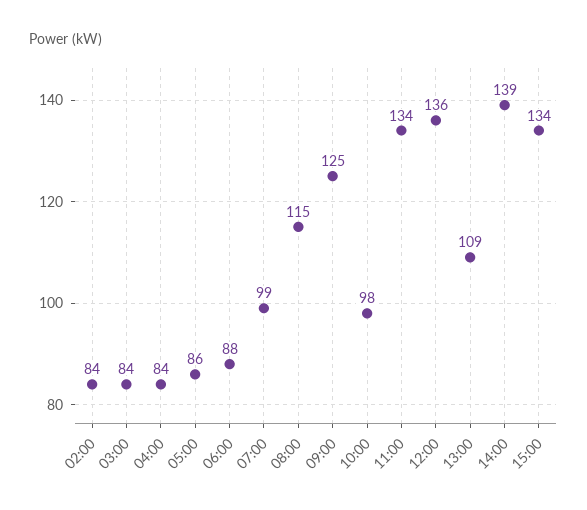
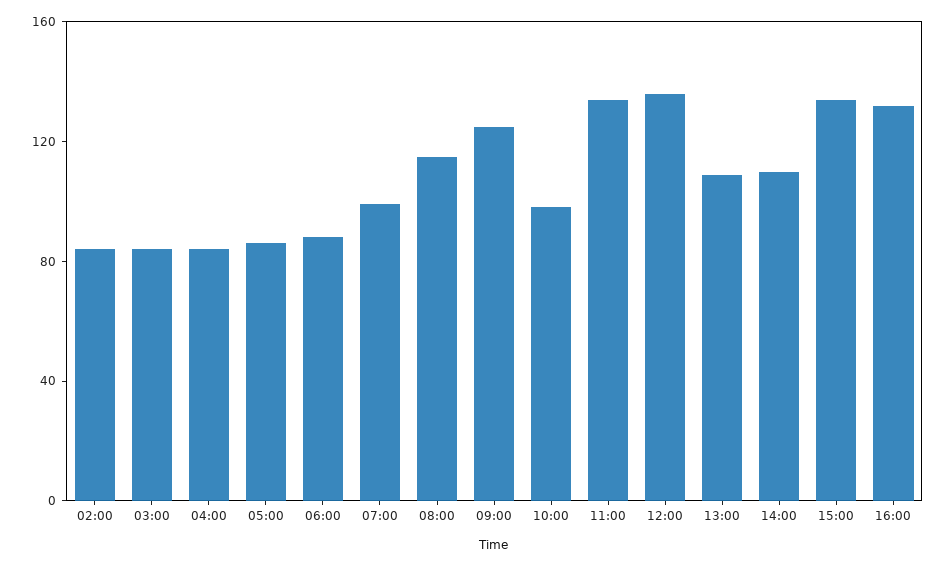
14:00: 139 -> 110
16:00: none -> 130

